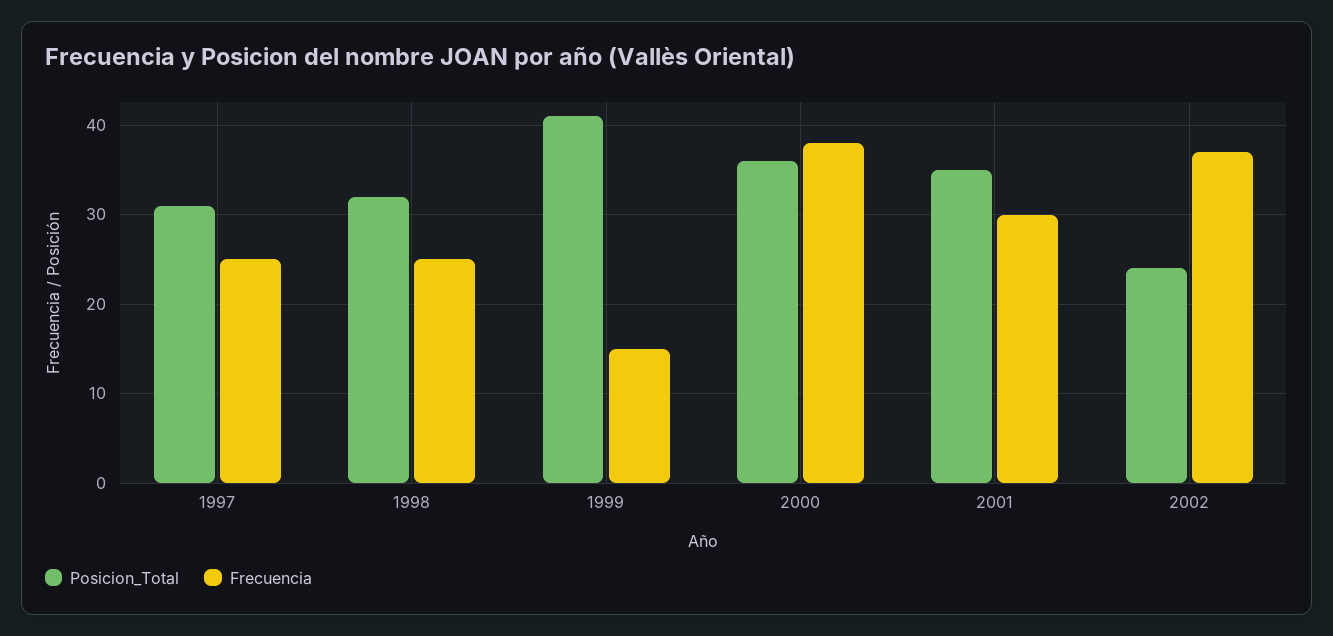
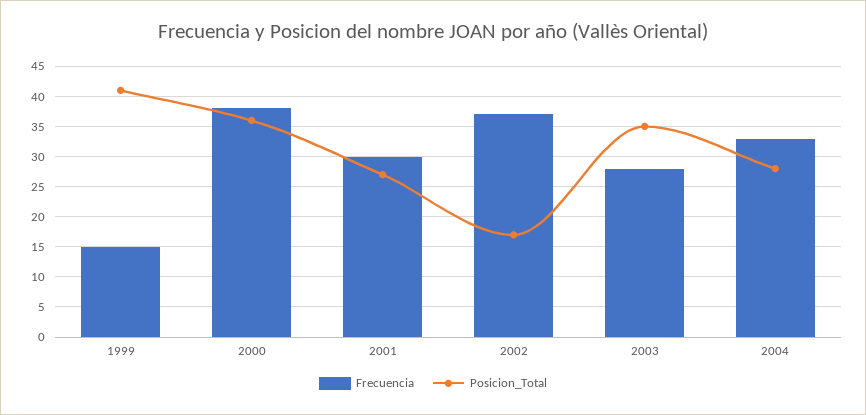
Posicion_Total, 1997: 31 -> none
Frecuencia, 1997: 25 -> none
Posicion_Total, 1998: 32 -> none
Frecuencia, 1998: 25 -> none
Posicion_Total, 2001: 35 -> 27
Posicion_Total, 2002: 24 -> 17
Frecuencia, 2003: none -> 28
Posicion_Total, 2003: none -> 35
Frecuencia, 2004: none -> 33
Posicion_Total, 2004: none -> 28

